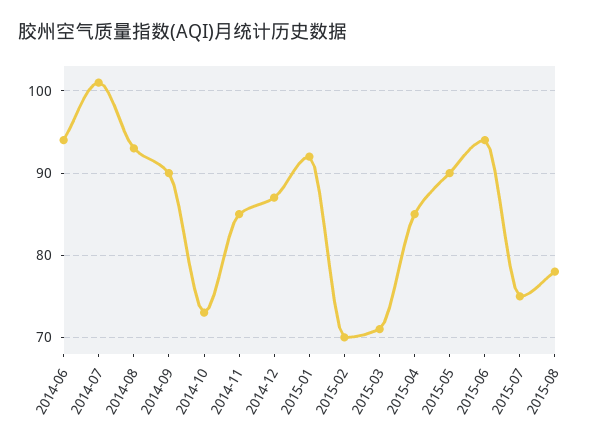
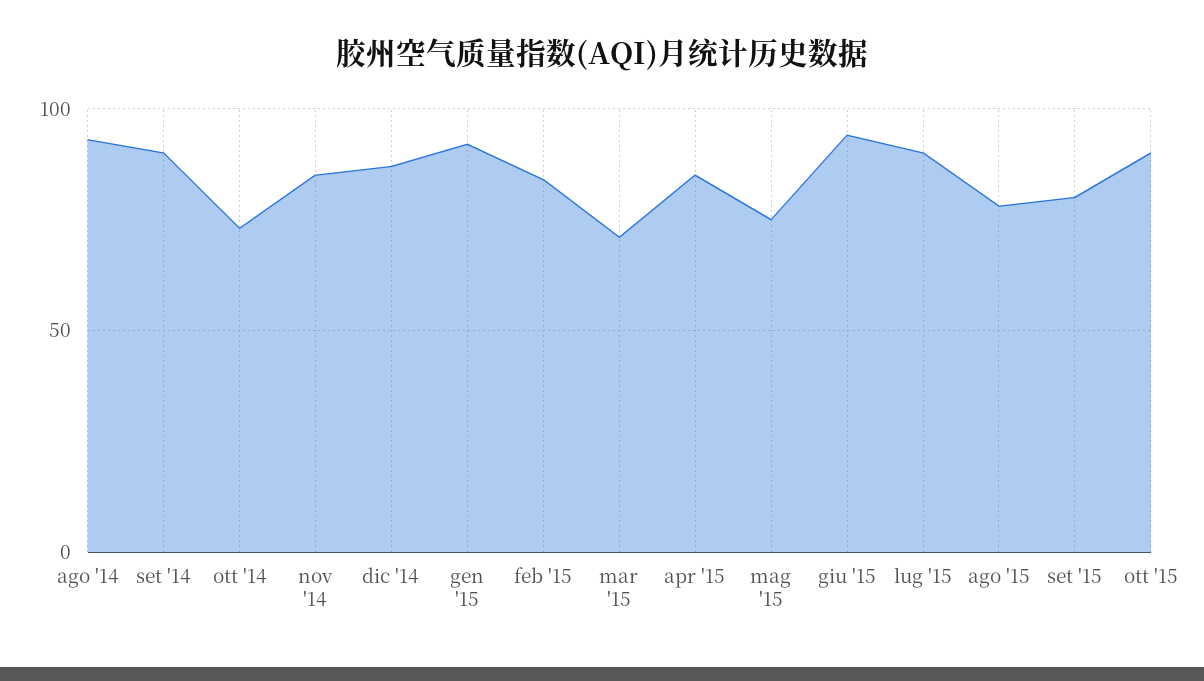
2014-06: 94 -> none
2014-07: 101 -> none
2015-02: 70 -> 85
2015-05: 90 -> 75
2015-07: 75 -> 90
set '15: none -> 80
ott '15: none -> 90

